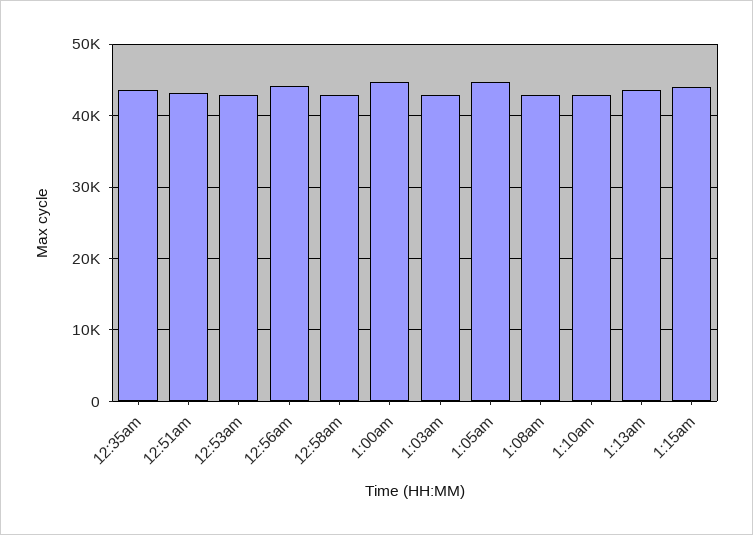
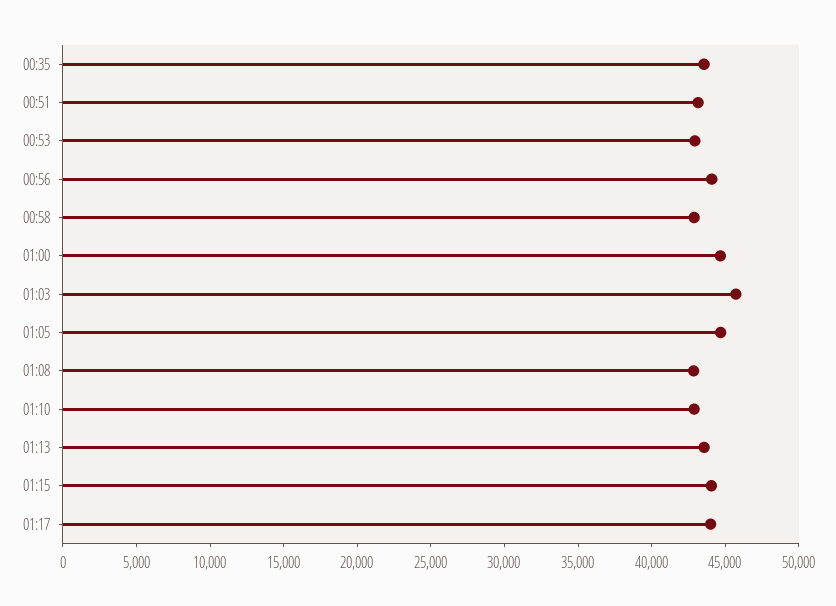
1:03am: 43000 -> 46000
01:17: none -> 44000

